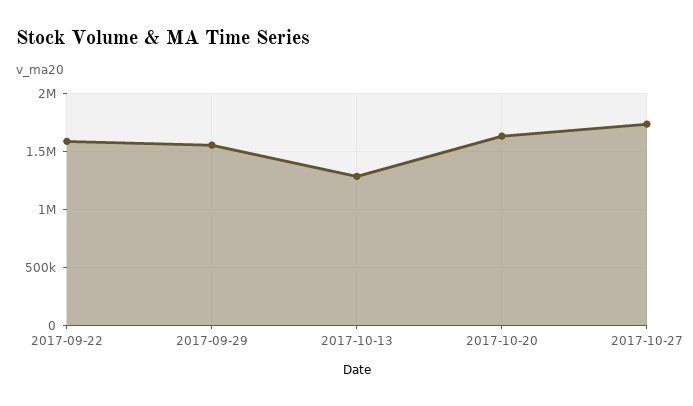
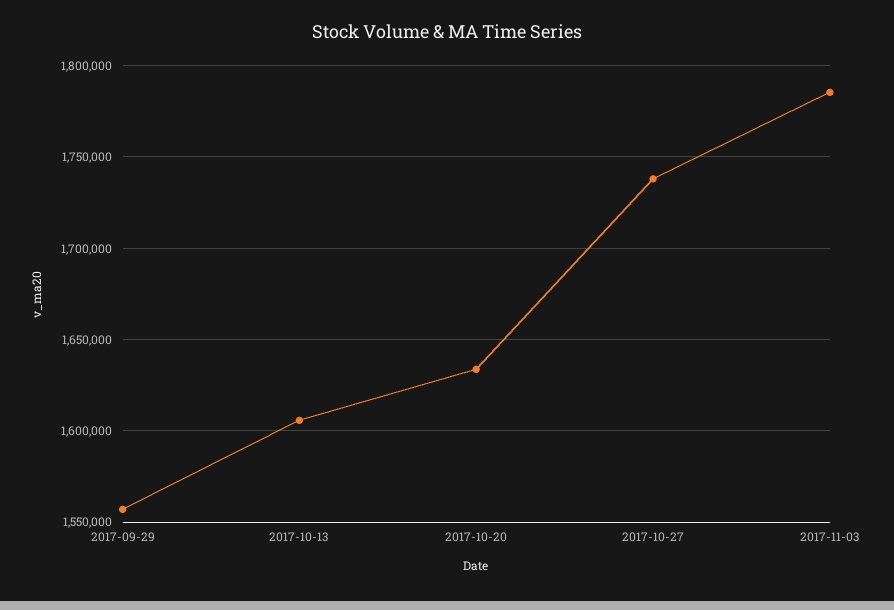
2017-09-22: 1600000 -> none
2017-10-13: 1300000 -> 1605000
2017-11-03: none -> 1785000

